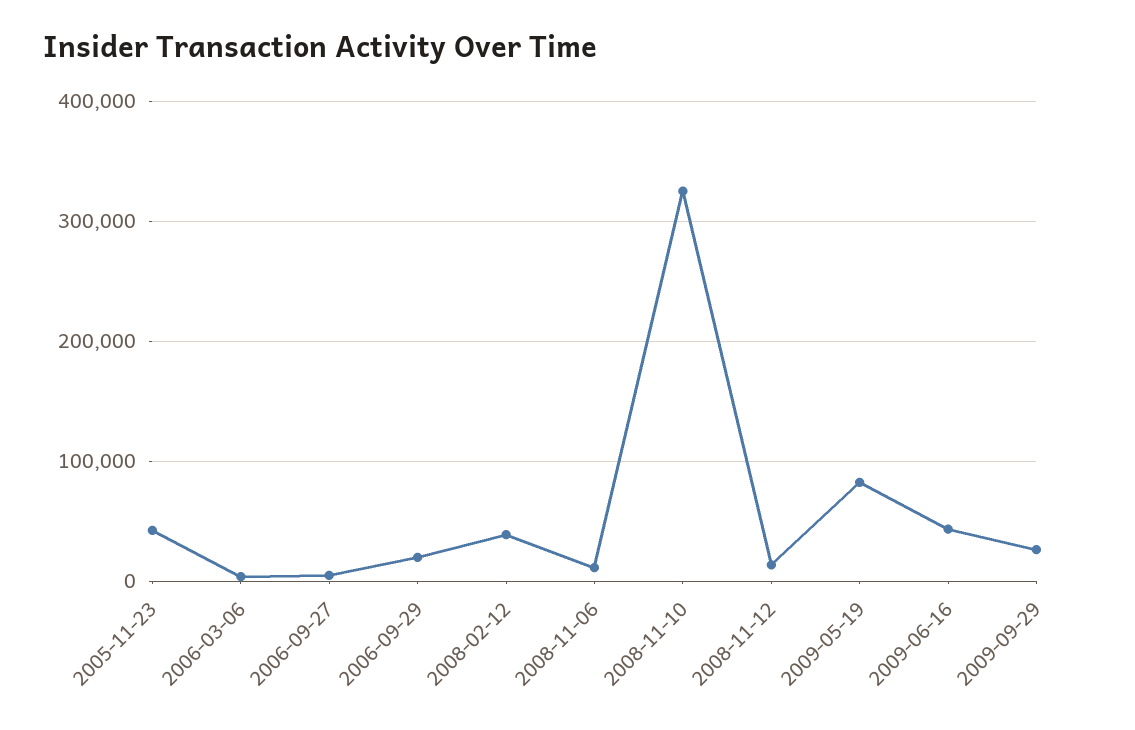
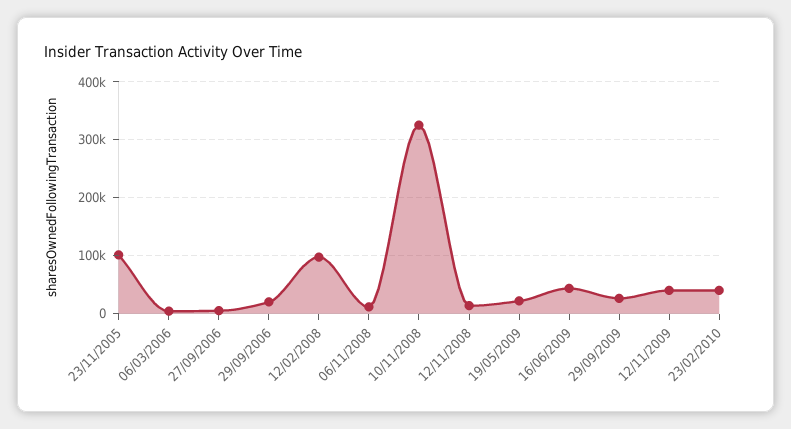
2005-11-23: 40000 -> 100000
2008-02-12: 40000 -> 100000
2009-05-19: 80000 -> 20000
12/11/2009: none -> 40000
23/02/2010: none -> 40000

